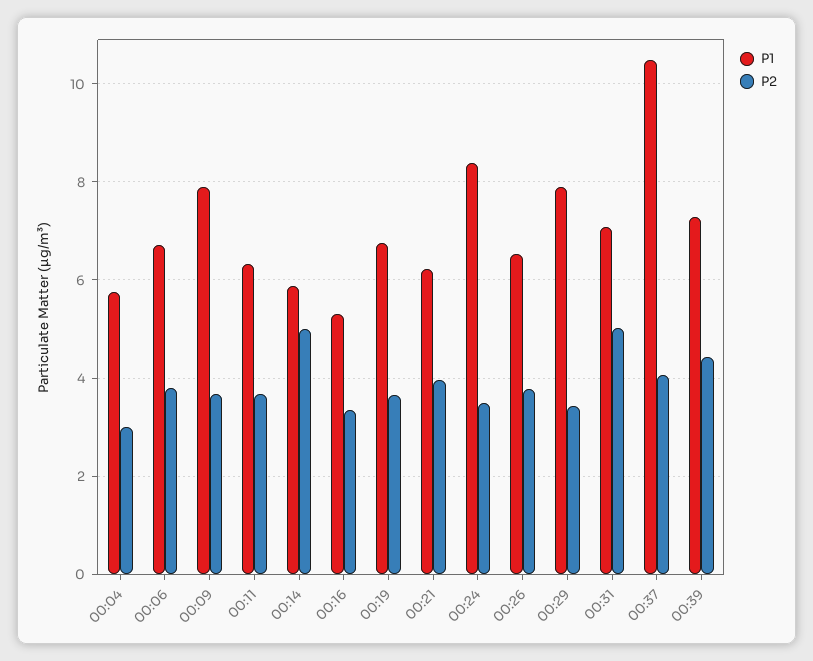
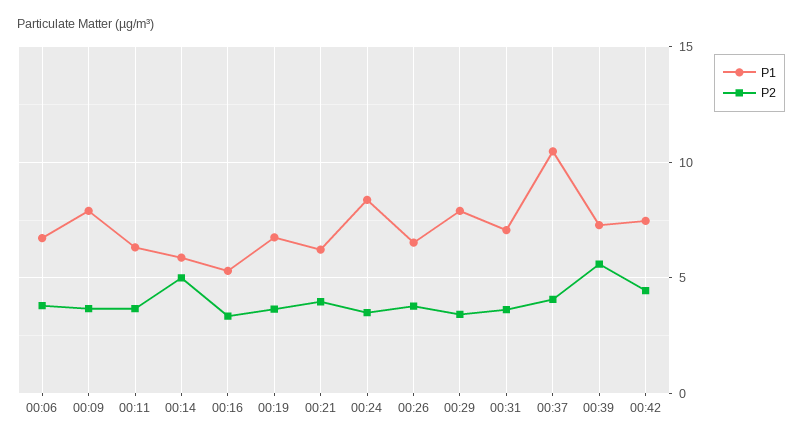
P1, 00:04: 5.8 -> none
P2, 00:04: 3 -> none
P2, 00:31: 5 -> 3.5
P2, 00:39: 4.4 -> 5.5
P1, 00:42: none -> 7.5
P2, 00:42: none -> 4.5

